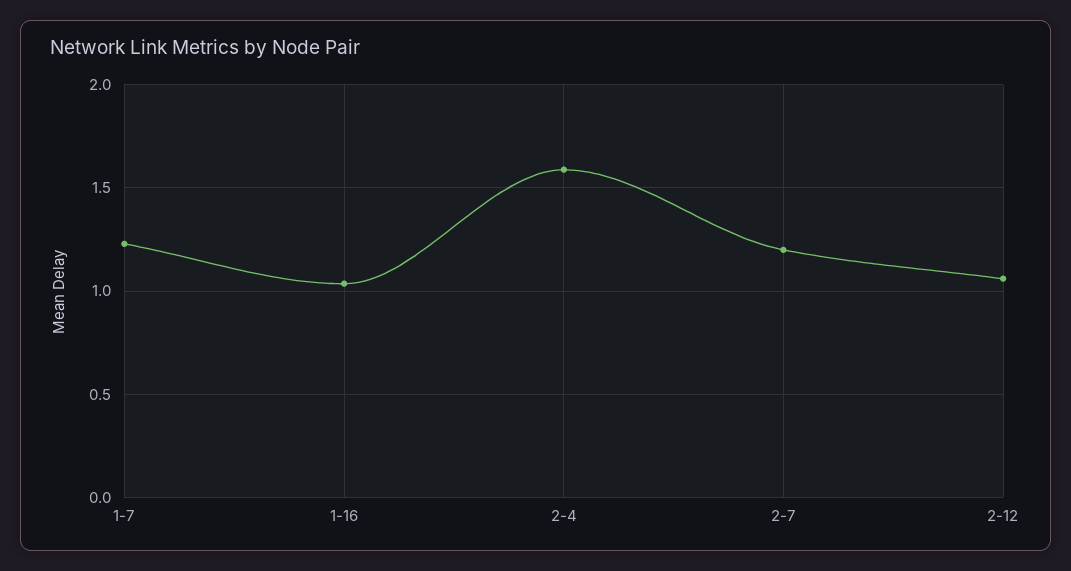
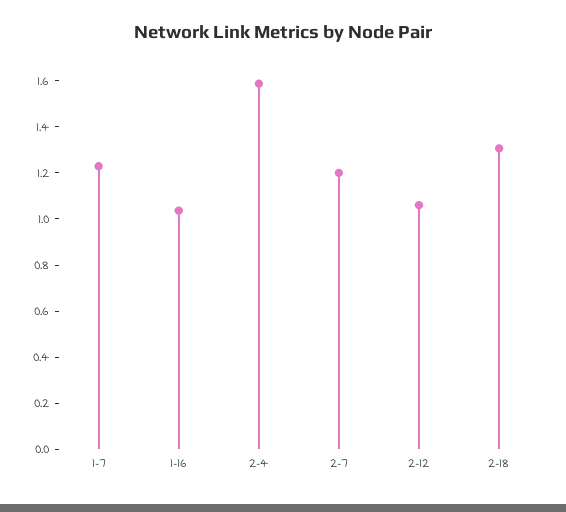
2-18: none -> 1.3

